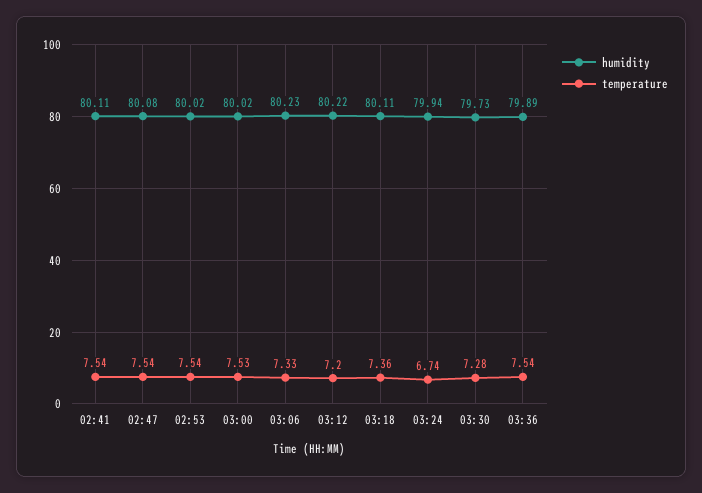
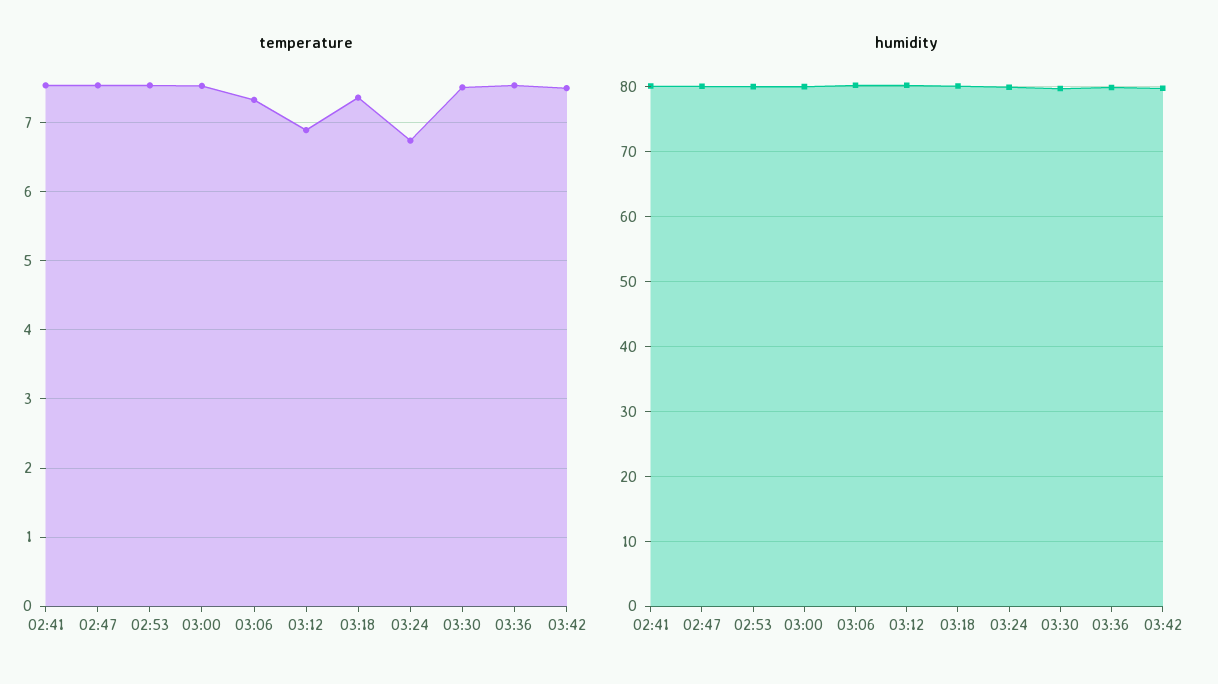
temperature, 03:12: 7.2 -> 6.9
temperature, 03:30: 7.28 -> 7.5
temperature, 03:42: none -> 7.5
humidity, 03:42: none -> 80

